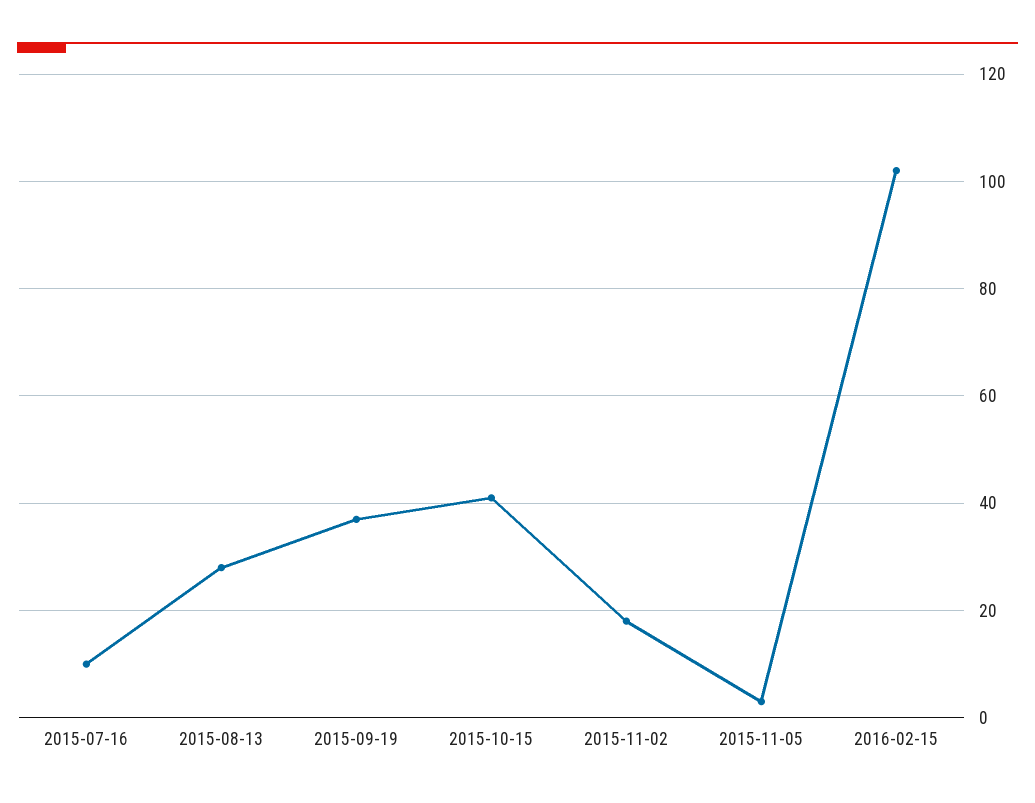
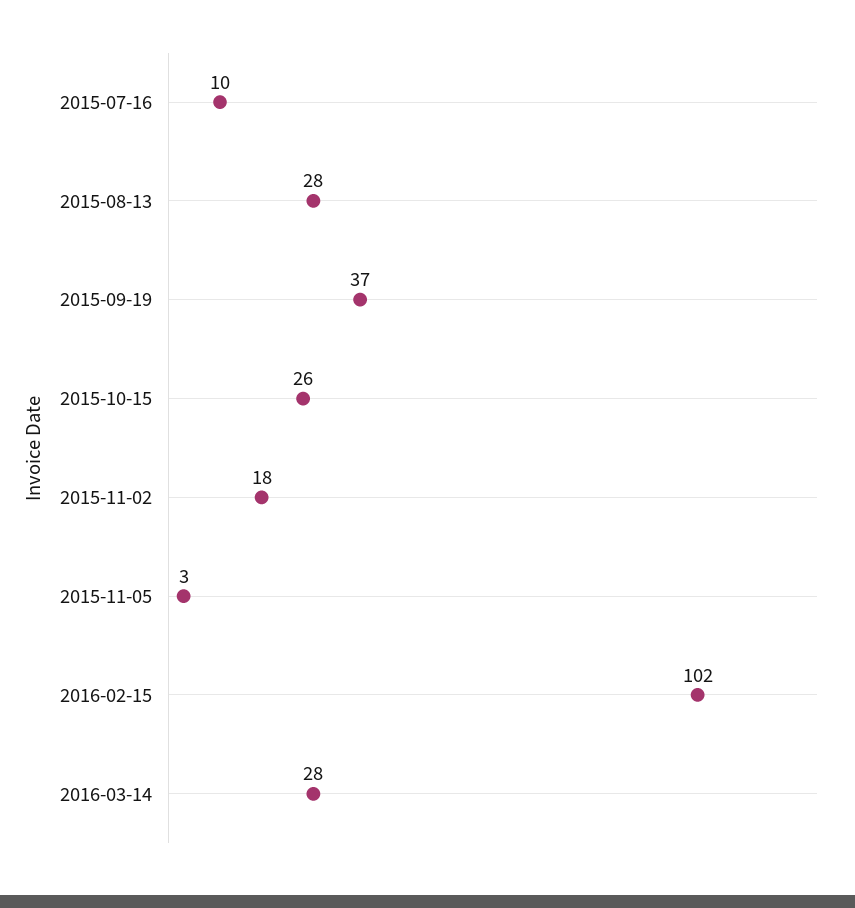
2015-10-15: 40 -> 26
2016-03-14: none -> 28

